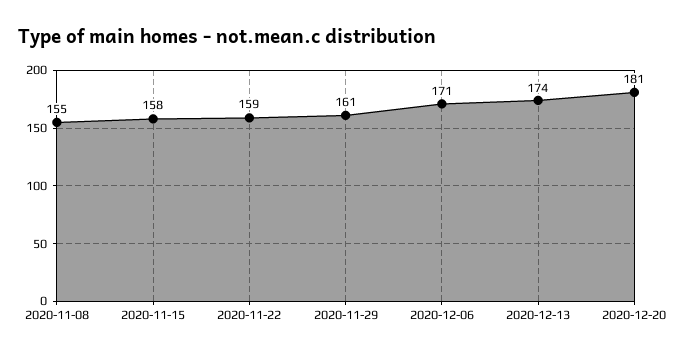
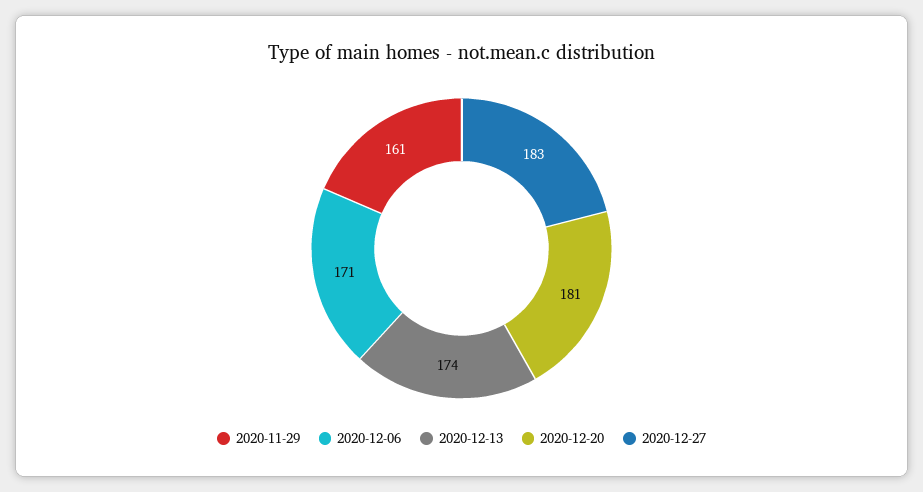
2020-11-08: 155 -> none
2020-11-15: 158 -> none
2020-11-22: 159 -> none
2020-12-27: none -> 183

